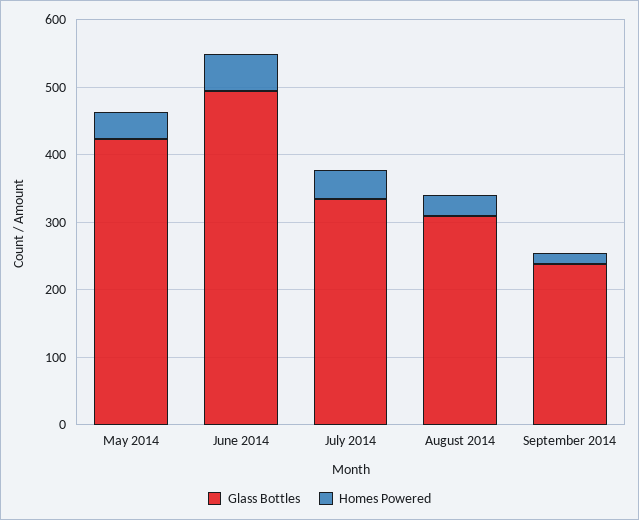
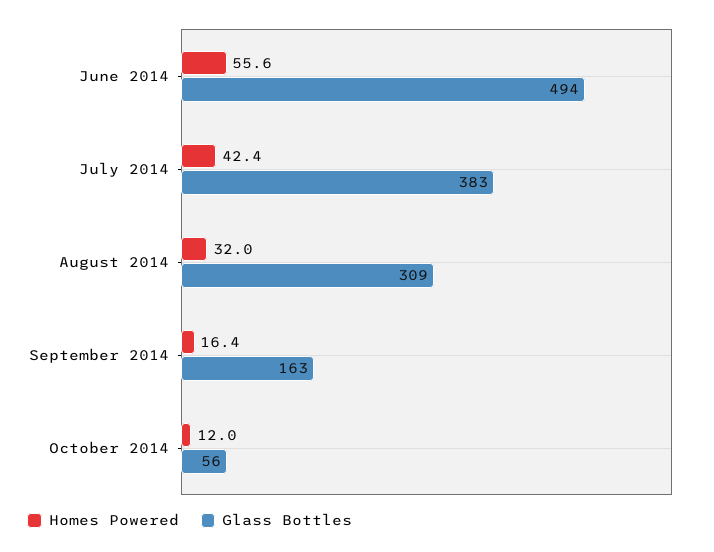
Glass Bottles, May 2014: 420 -> none
Homes Powered, May 2014: 40 -> none
Glass Bottles, July 2014: 340 -> 383
Glass Bottles, September 2014: 240 -> 163
Homes Powered, October 2014: none -> 12
Glass Bottles, October 2014: none -> 56

